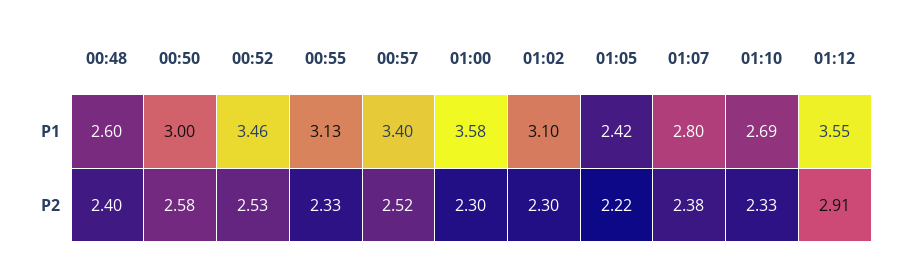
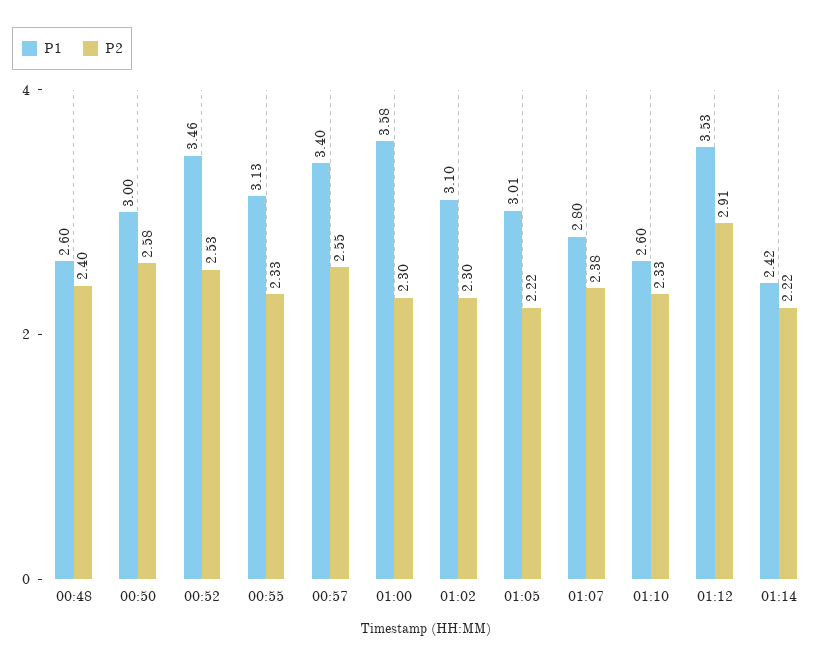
P1, 01:05: 2.42 -> 3.01
P1, 01:10: 2.69 -> 2.6
P1, 01:12: 3.55 -> 3.53
P2, 00:57: 2.52 -> 2.55
P1, 01:14: none -> 2.42
P2, 01:14: none -> 2.22

